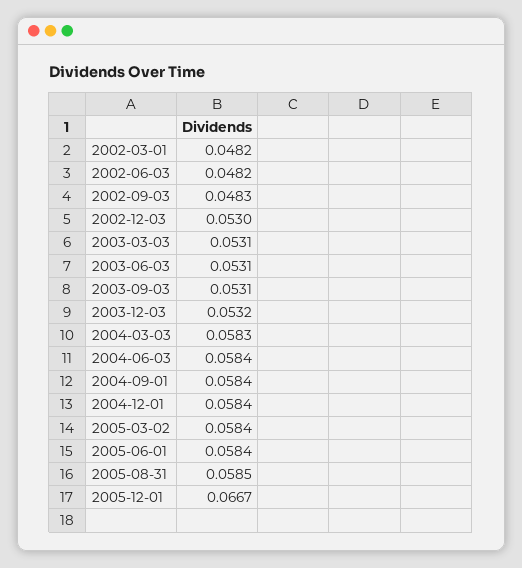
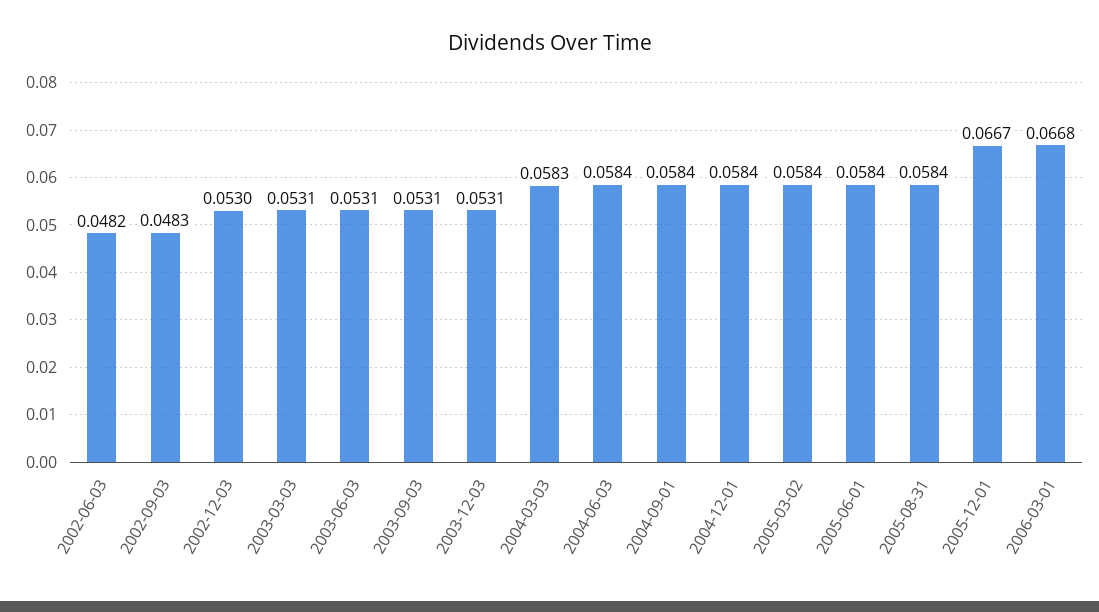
2002-03-01: 0.0482 -> none
2003-12-03: 0.0532 -> 0.0531
2005-08-31: 0.0585 -> 0.0584
2006-03-01: none -> 0.0668

